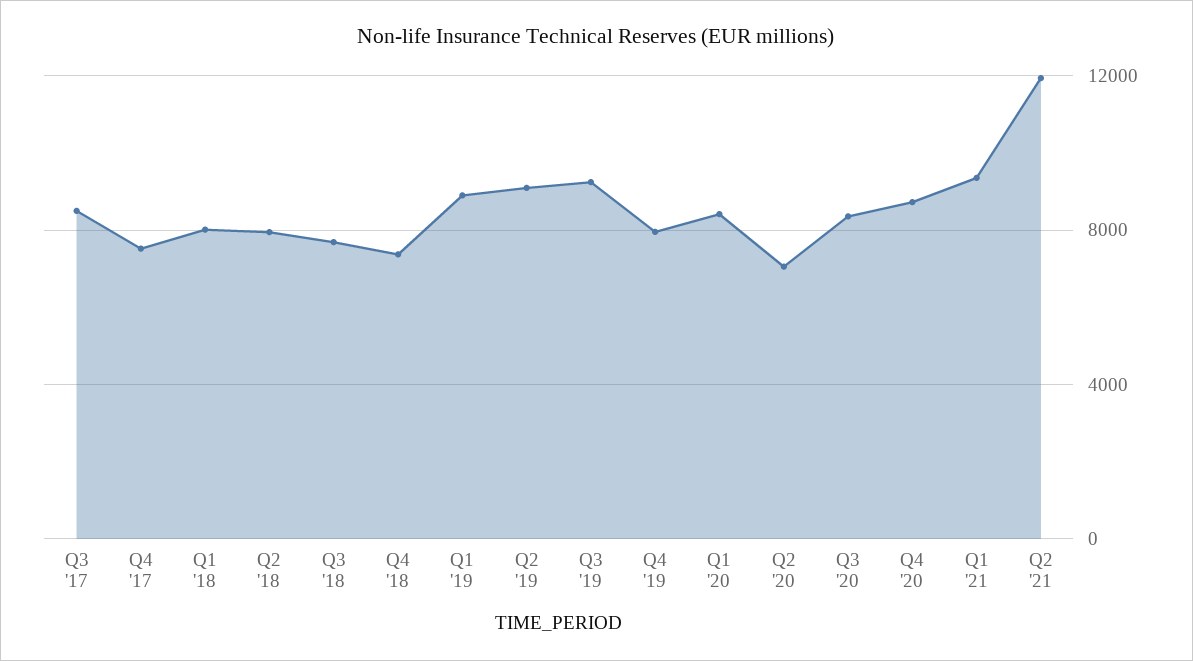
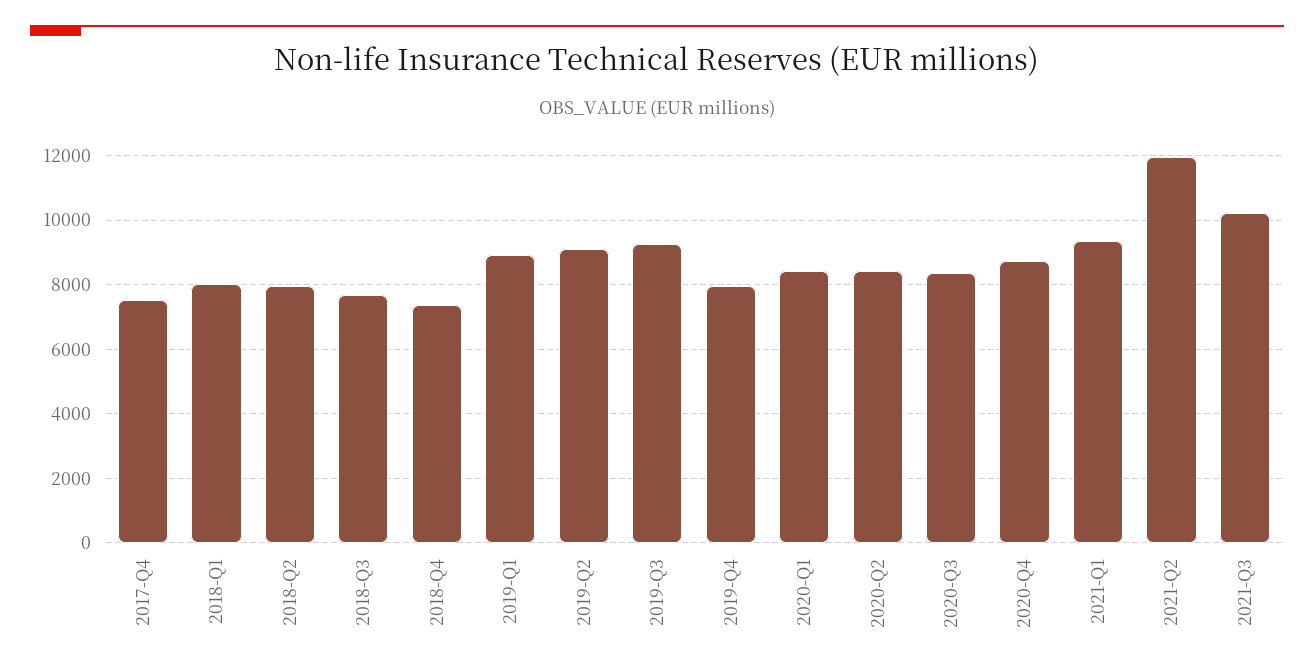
Q3 '17: 8500 -> none
Q2 '20: 7000 -> 8400
2021-Q3: none -> 10200

